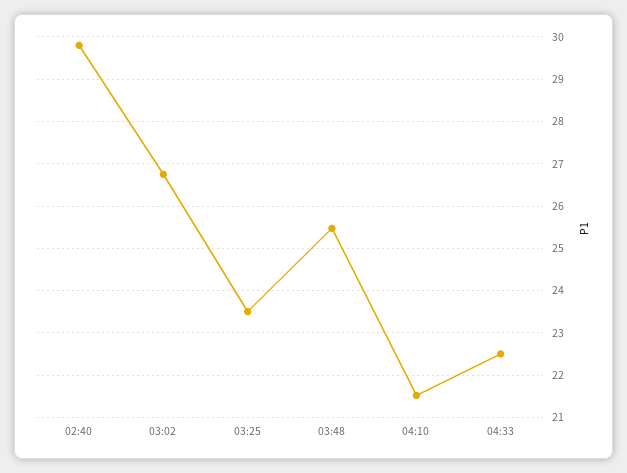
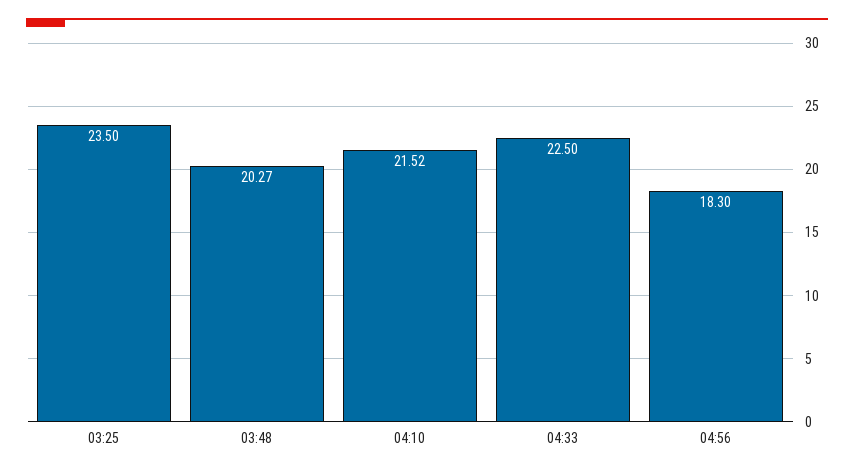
02:40: 29.8 -> none
03:02: 26.8 -> none
03:48: 25.4 -> 20.27
04:56: none -> 18.3

